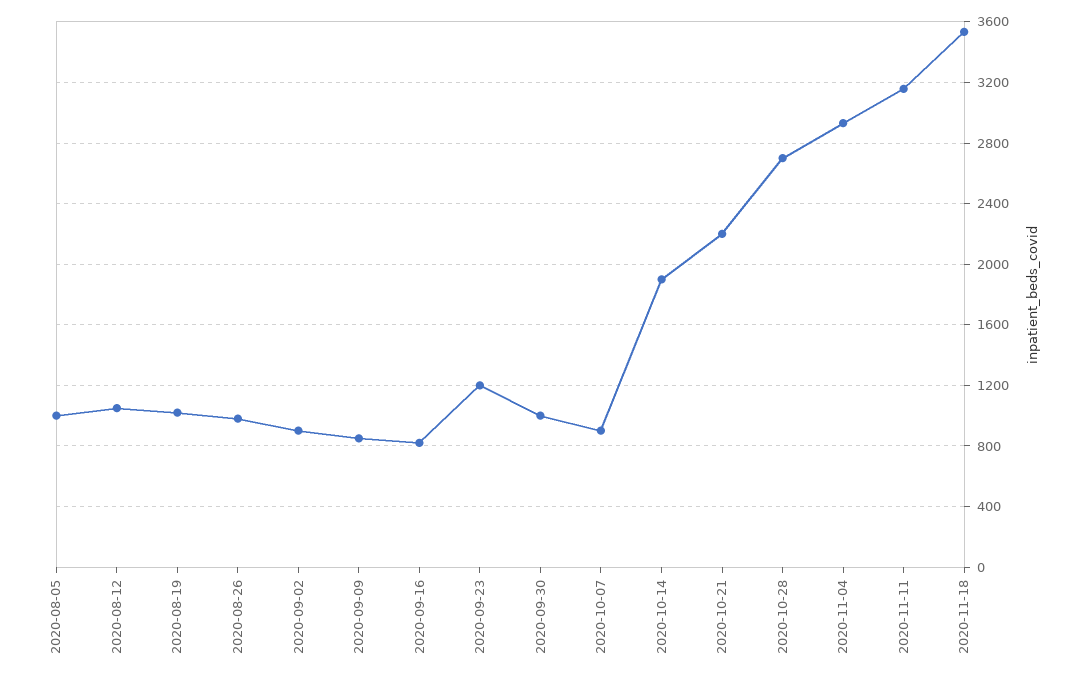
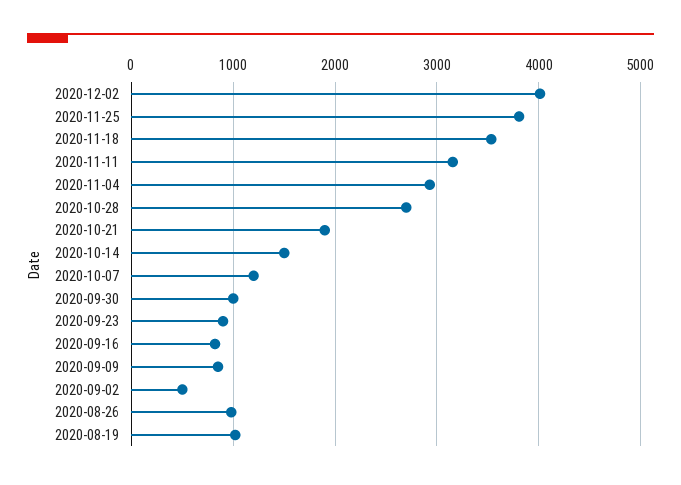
2020-08-05: 1000 -> none
2020-08-12: 1050 -> none
2020-09-02: 900 -> 500
2020-09-23: 1200 -> 900
2020-10-07: 900 -> 1200
2020-10-14: 1900 -> 1500
2020-10-21: 2200 -> 1900
2020-12-02: none -> 4000
2020-11-25: none -> 3800

